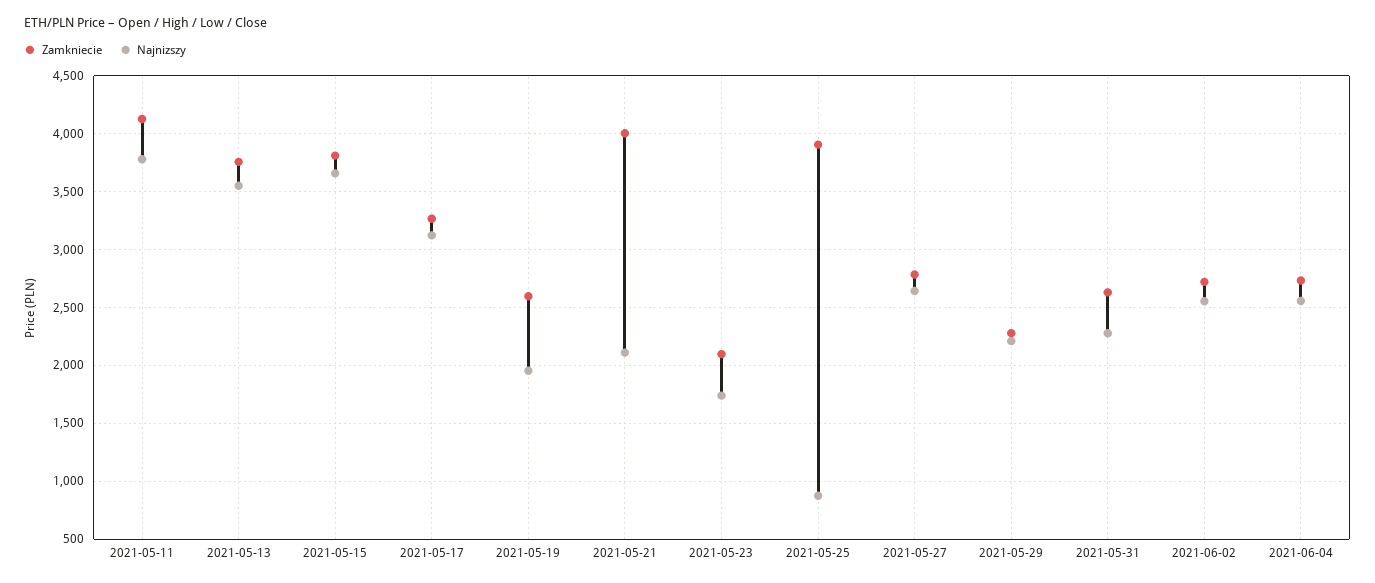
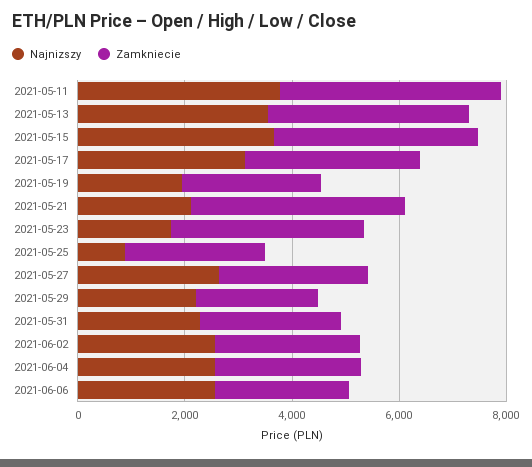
Zamkniecie, 2021-05-23: 2100 -> 3500
Zamkniecie, 2021-05-25: 3900 -> 2500
Najnizszy, 2021-06-06: none -> 2500
Zamkniecie, 2021-06-06: none -> 2500

